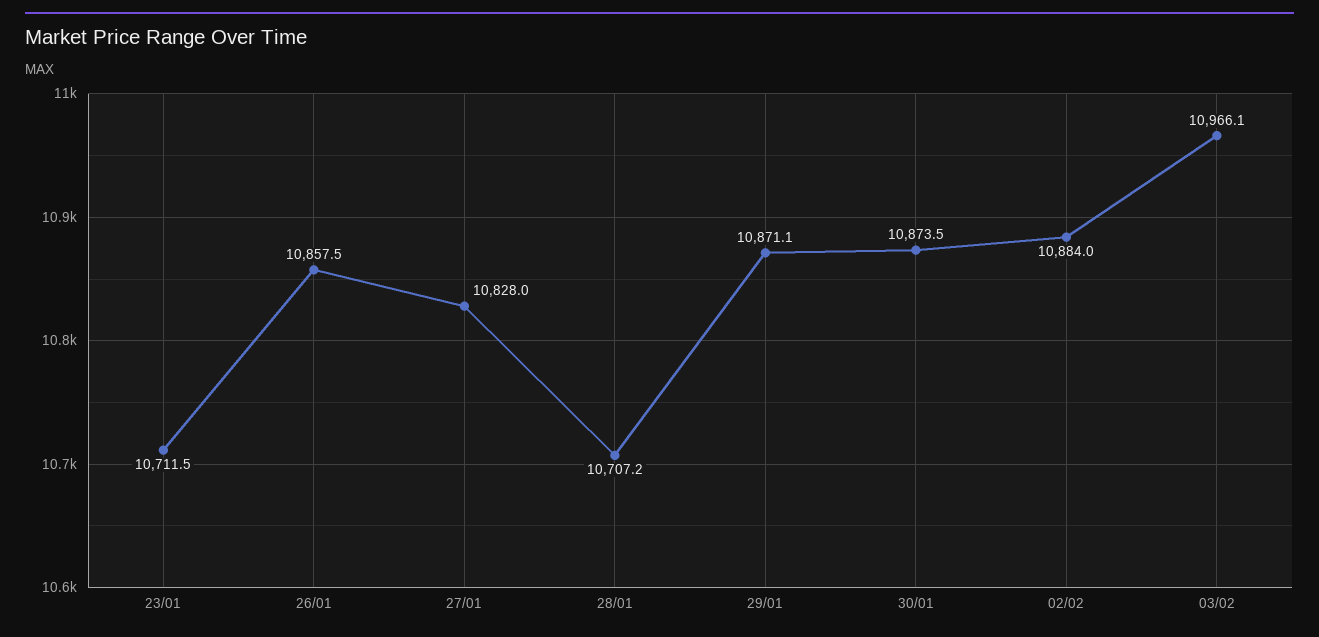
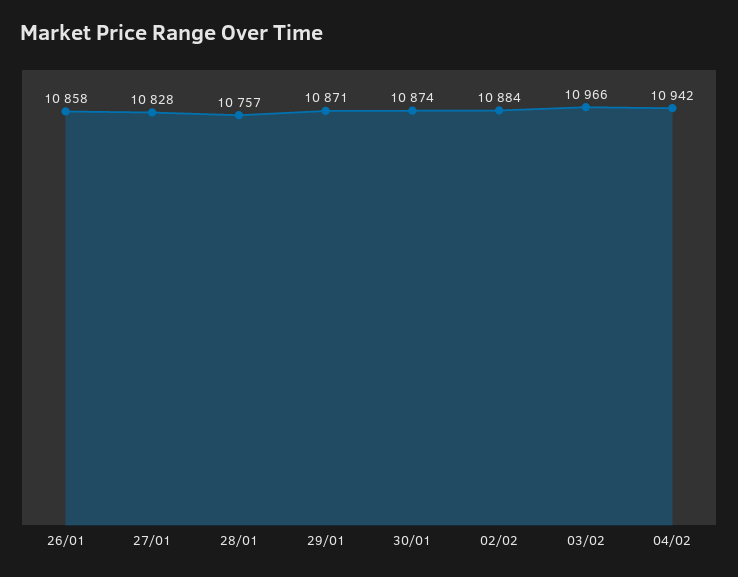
23/01: 10711.5 -> none
28/01: 10707.2 -> 10757
04/02: none -> 10942

